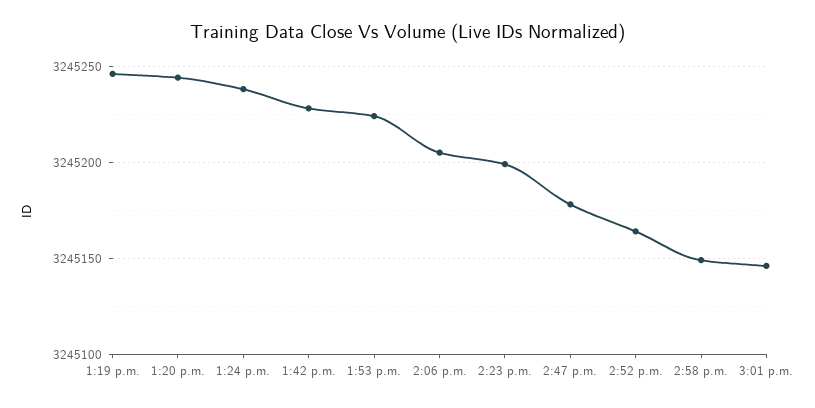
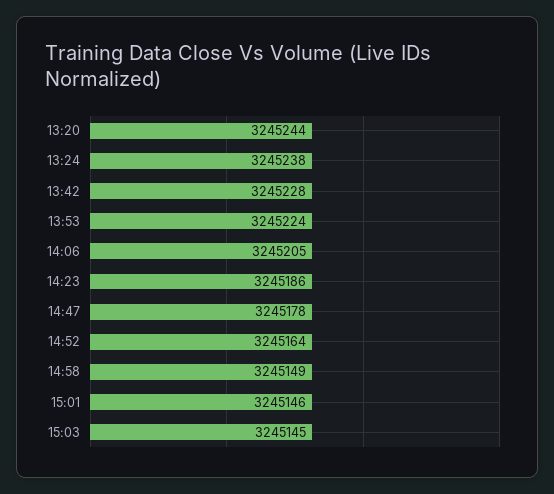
1:19 p.m.: 3245245 -> none
2:23 p.m.: 3245200 -> 3245186
15:03: none -> 3245145

